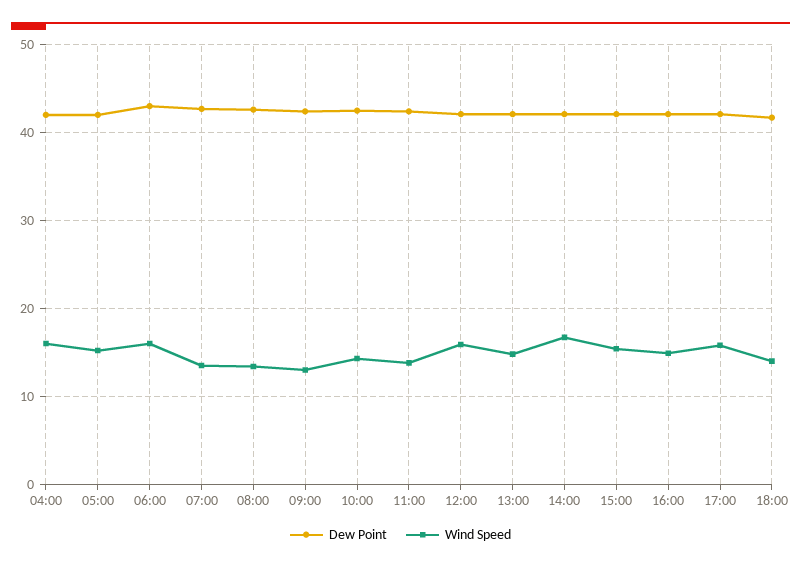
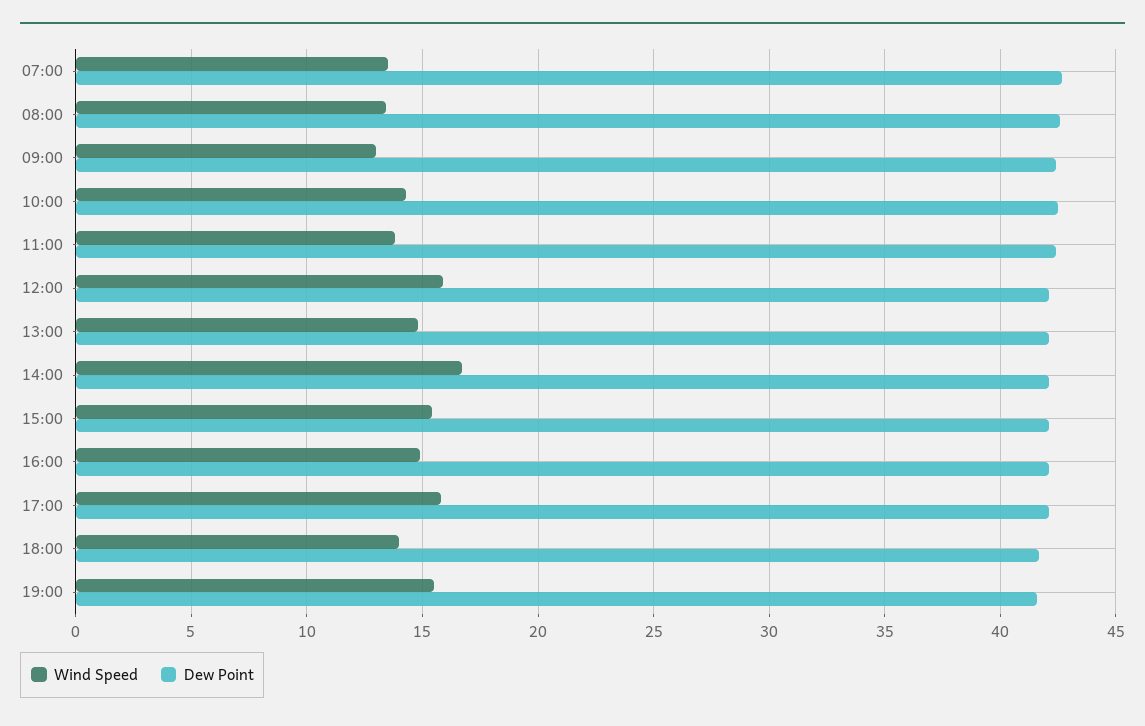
Dew Point, 04:00: 42 -> none
Wind Speed, 04:00: 16 -> none
Dew Point, 05:00: 42 -> none
Wind Speed, 05:00: 15 -> none
Dew Point, 06:00: 43 -> none
Wind Speed, 06:00: 16 -> none
Wind Speed, 19:00: none -> 15.5
Dew Point, 19:00: none -> 41.5

